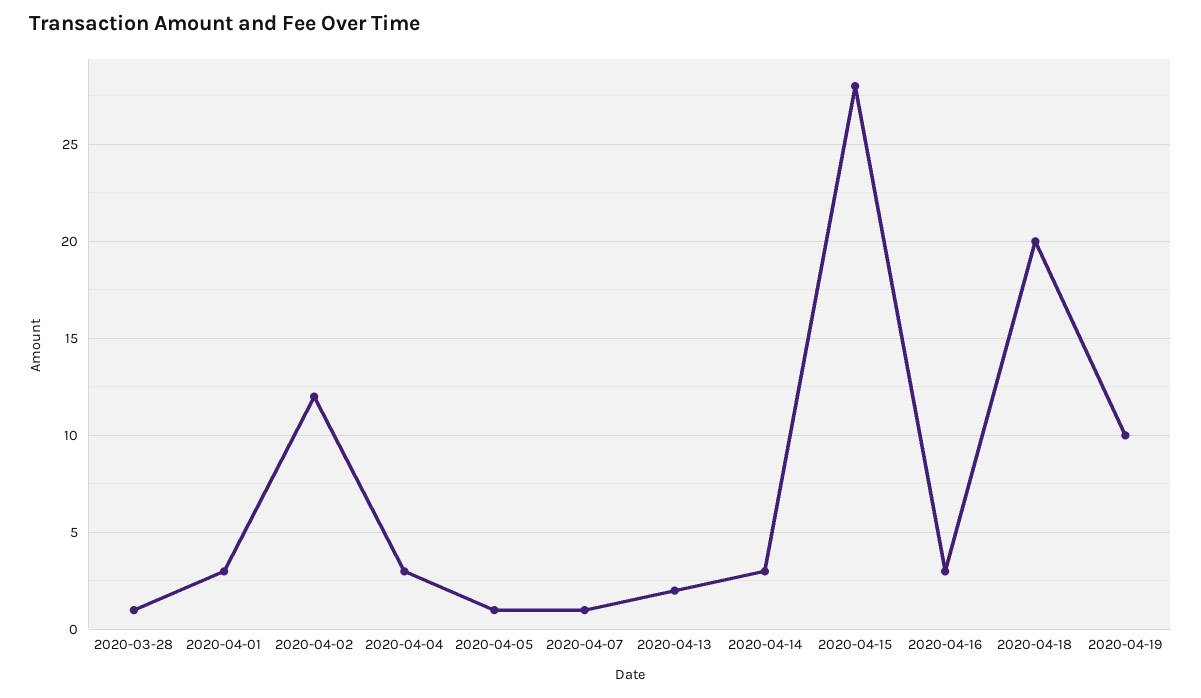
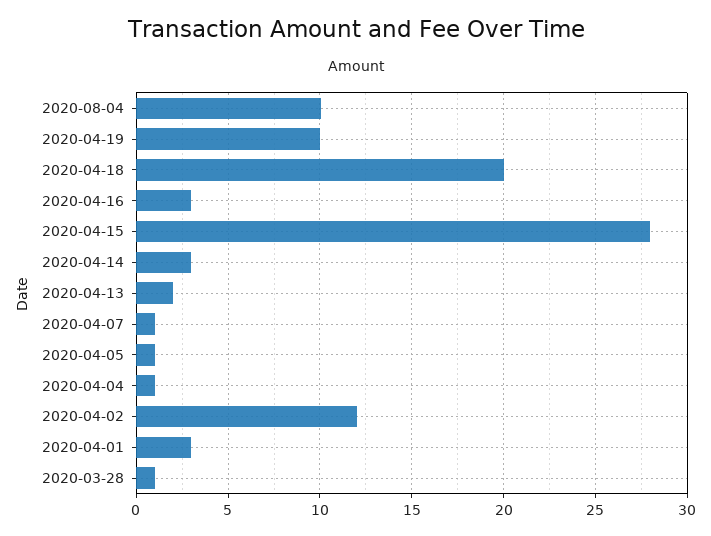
2020-04-04: 3 -> 1
2020-08-04: none -> 10

